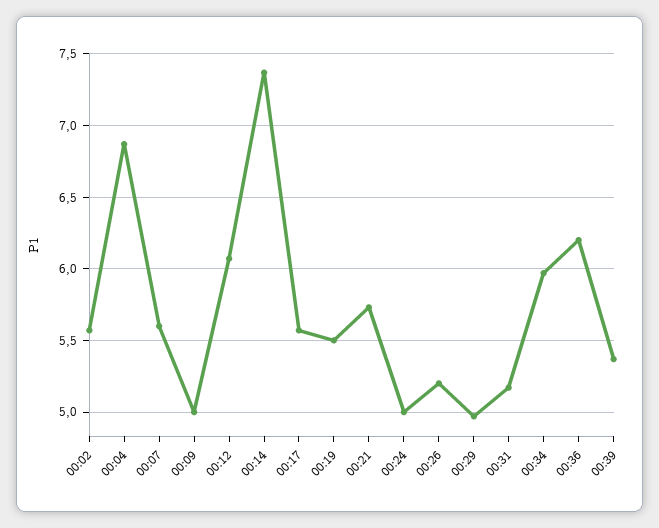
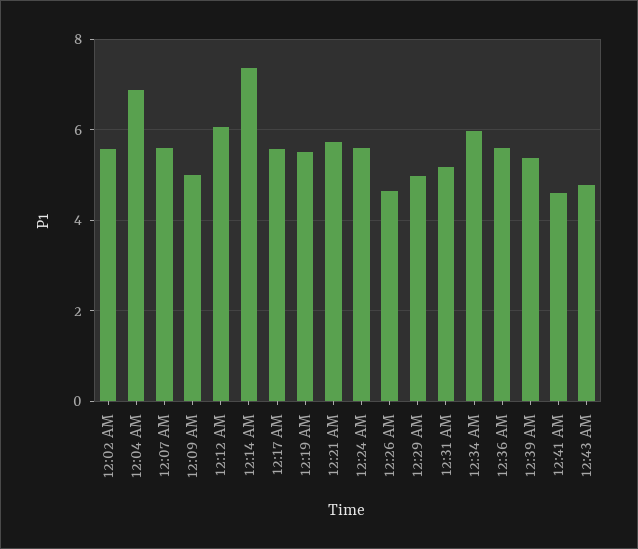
00:24: 5 -> 5.6
00:26: 5.2 -> 4.6
00:36: 6.2 -> 5.6
12:41 AM: none -> 4.6
12:43 AM: none -> 4.8

